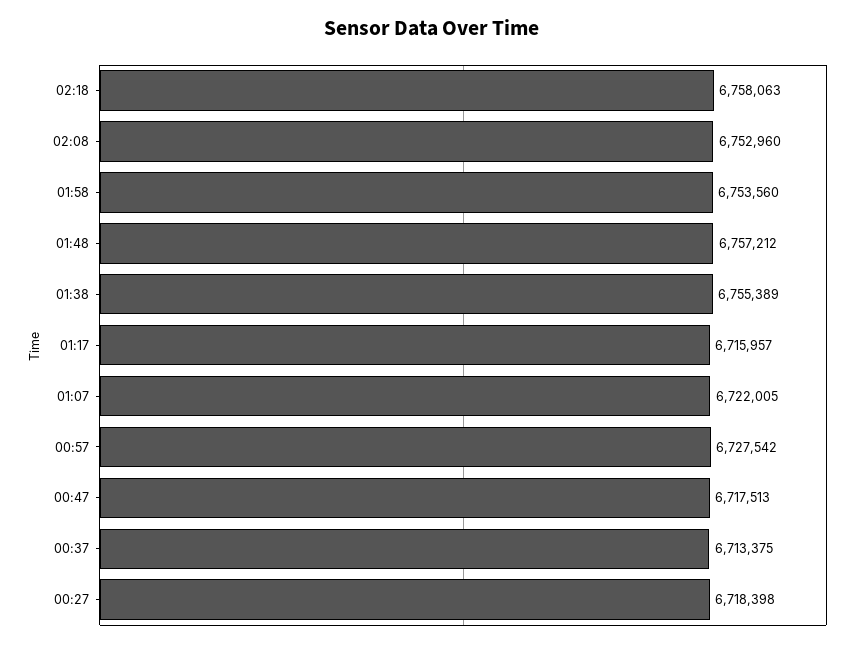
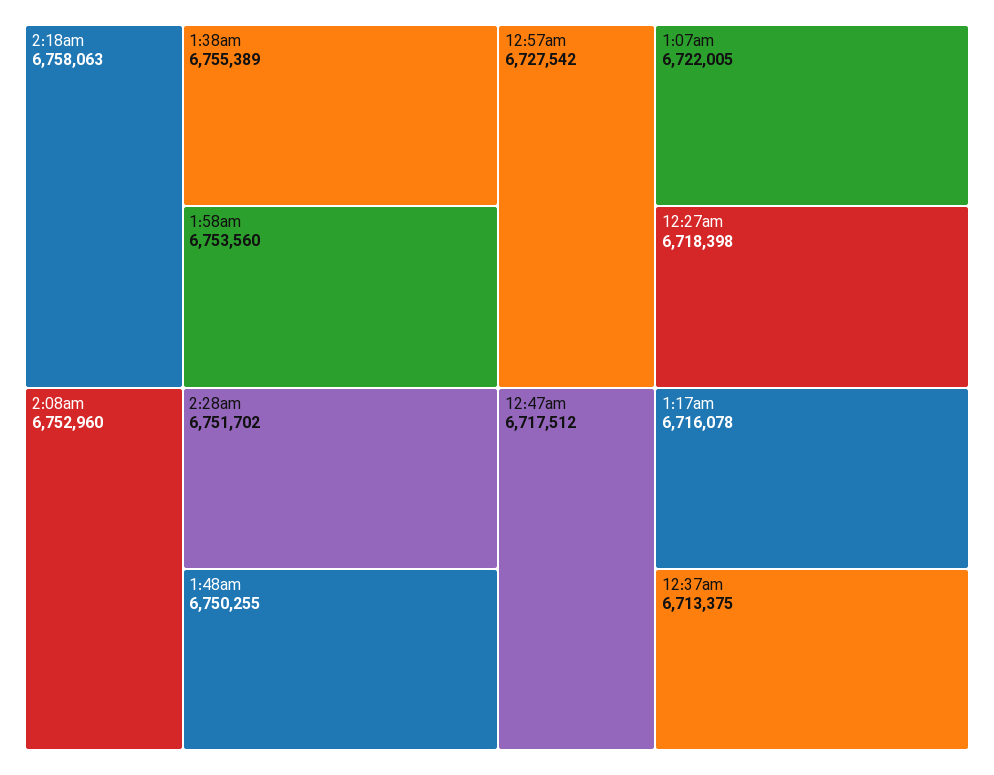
01:48: 6757212 -> 6750255
01:17: 6715957 -> 6716078
00:47: 6717513 -> 6717512
2:28am: none -> 6751702

